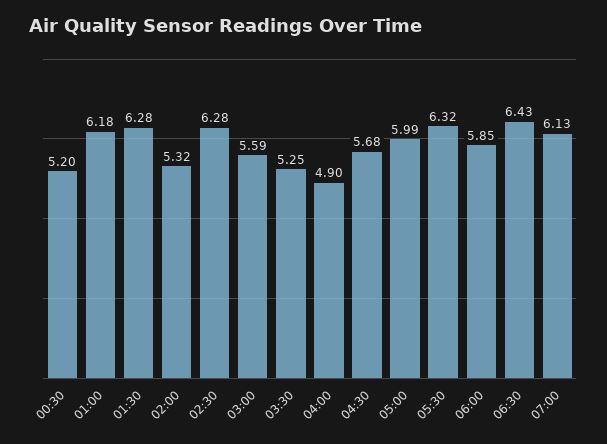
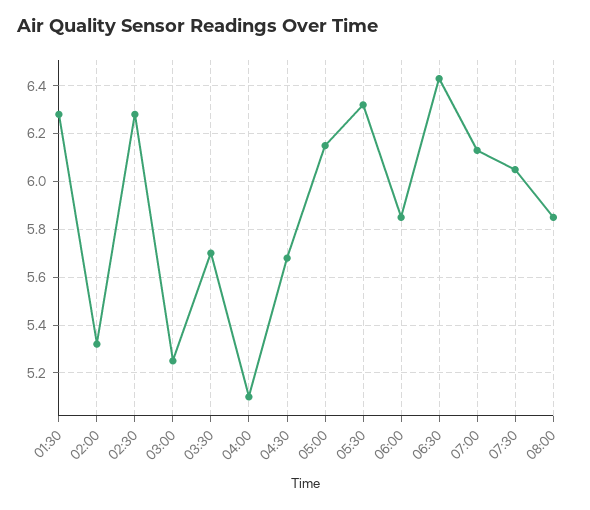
00:30: 5.2 -> none
01:00: 6.18 -> none
03:00: 5.59 -> 5.25
03:30: 5.25 -> 5.7
04:00: 4.9 -> 5.1
05:00: 5.99 -> 6.15
07:30: none -> 6.05
08:00: none -> 5.85

